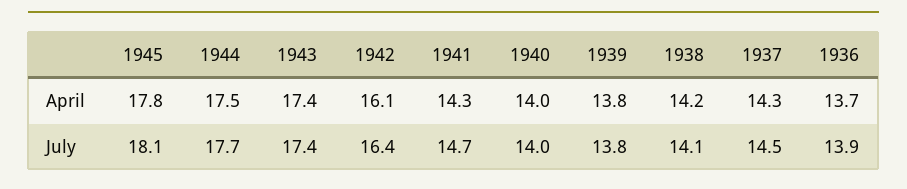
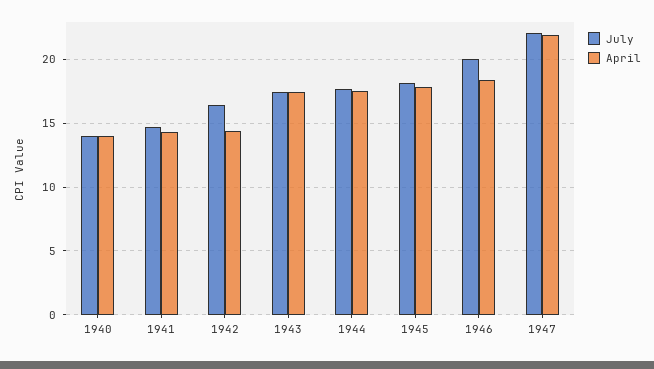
April, 1942: 16.1 -> 14.5
April, 1939: 13.8 -> none
April, 1938: 14.2 -> none
April, 1937: 14.3 -> none
April, 1936: 13.7 -> none
July, 1939: 13.8 -> none
July, 1938: 14.1 -> none
July, 1937: 14.5 -> none
July, 1936: 13.9 -> none
July, 1946: none -> 20
April, 1946: none -> 18.5
July, 1947: none -> 22
April, 1947: none -> 22

